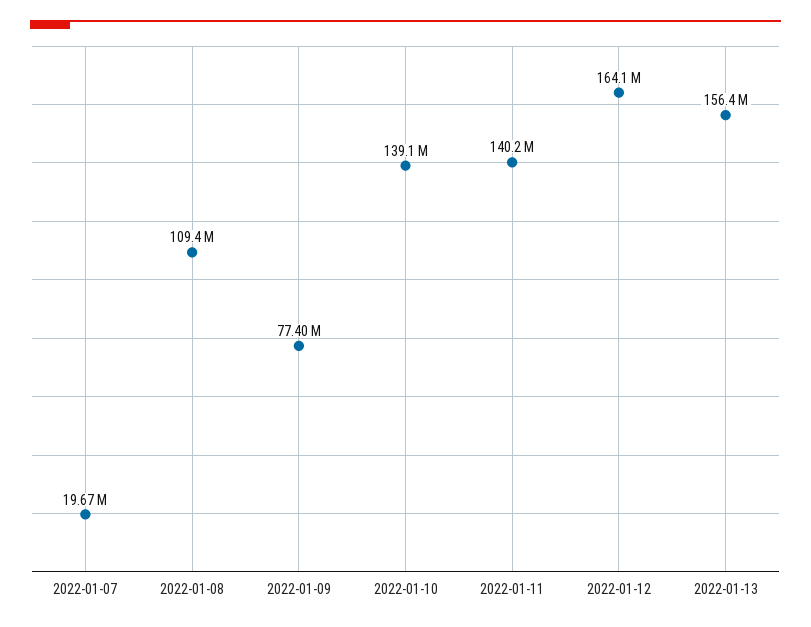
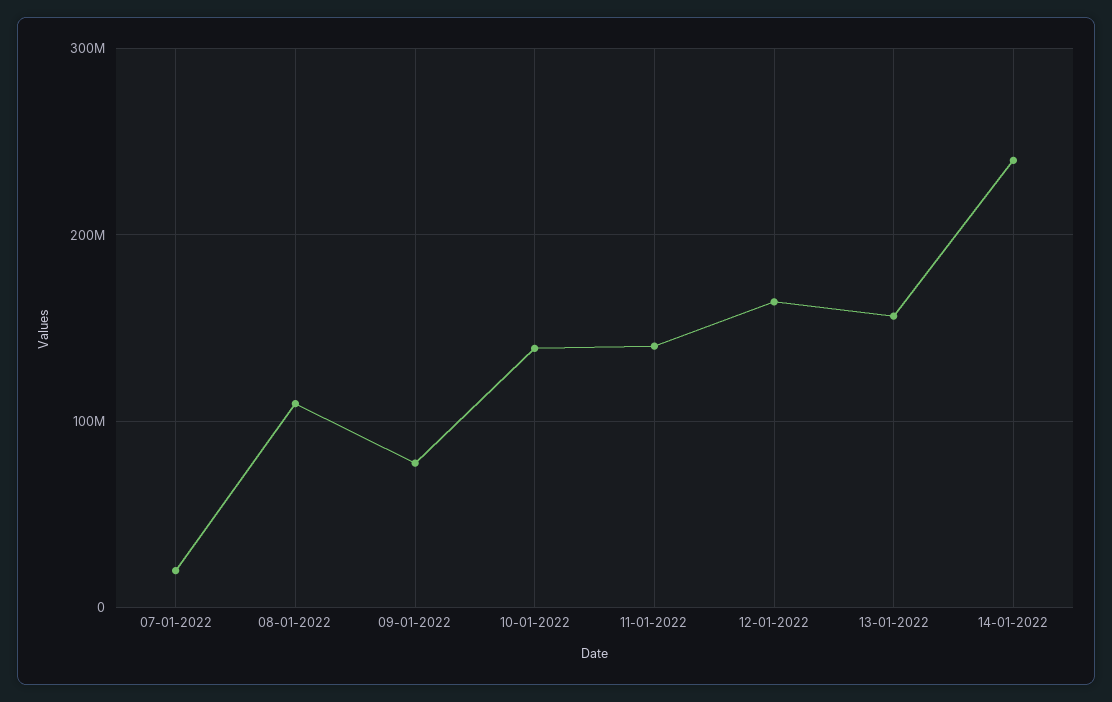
14-01-2022: none -> 240000000

